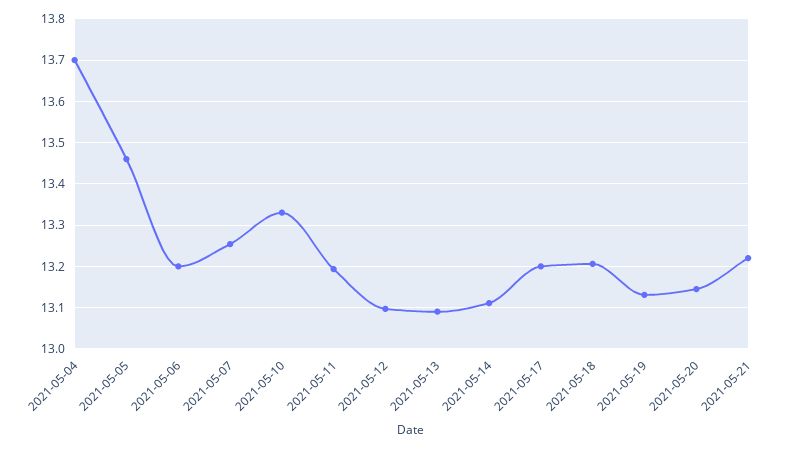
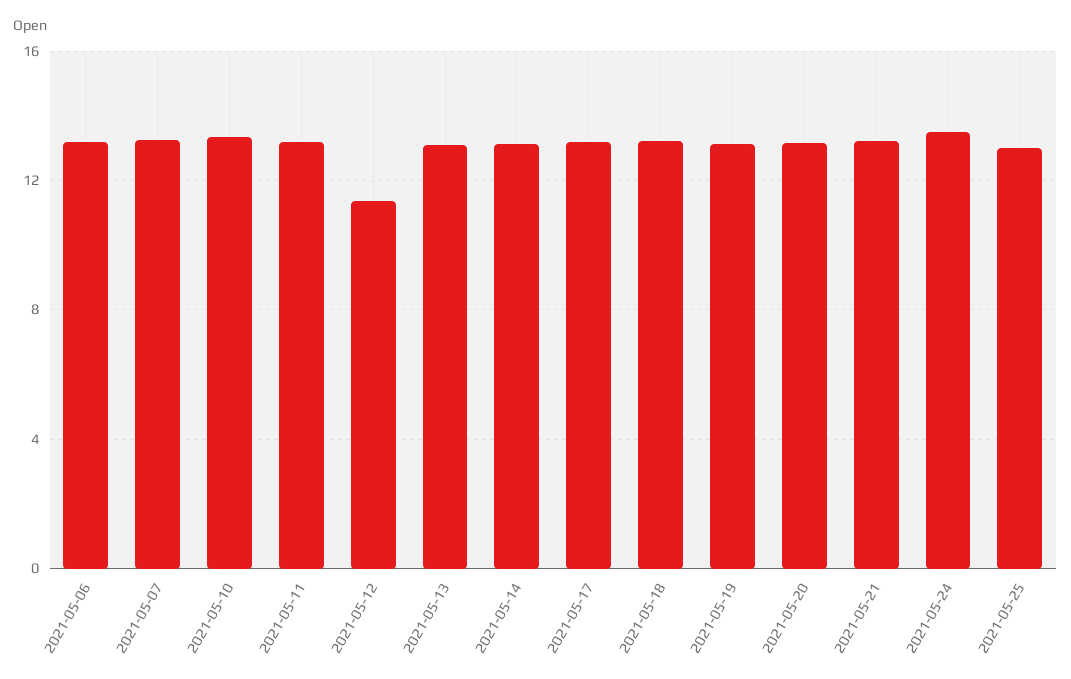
2021-05-04: 13.7 -> none
2021-05-05: 13.46 -> none
2021-05-12: 13.1 -> 11.5
2021-05-24: none -> 13.5
2021-05-25: none -> 13

